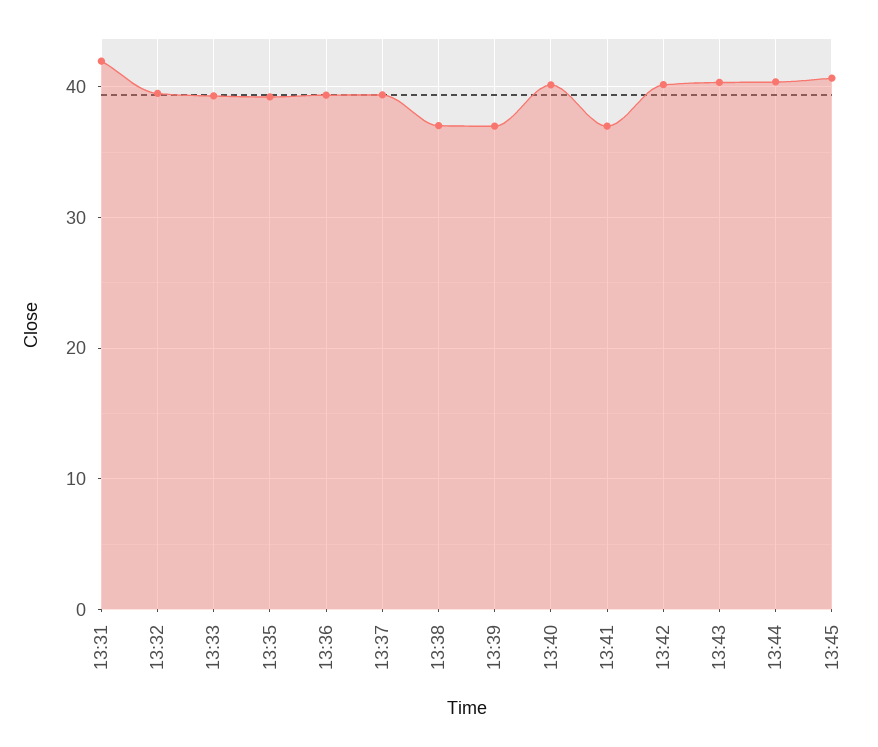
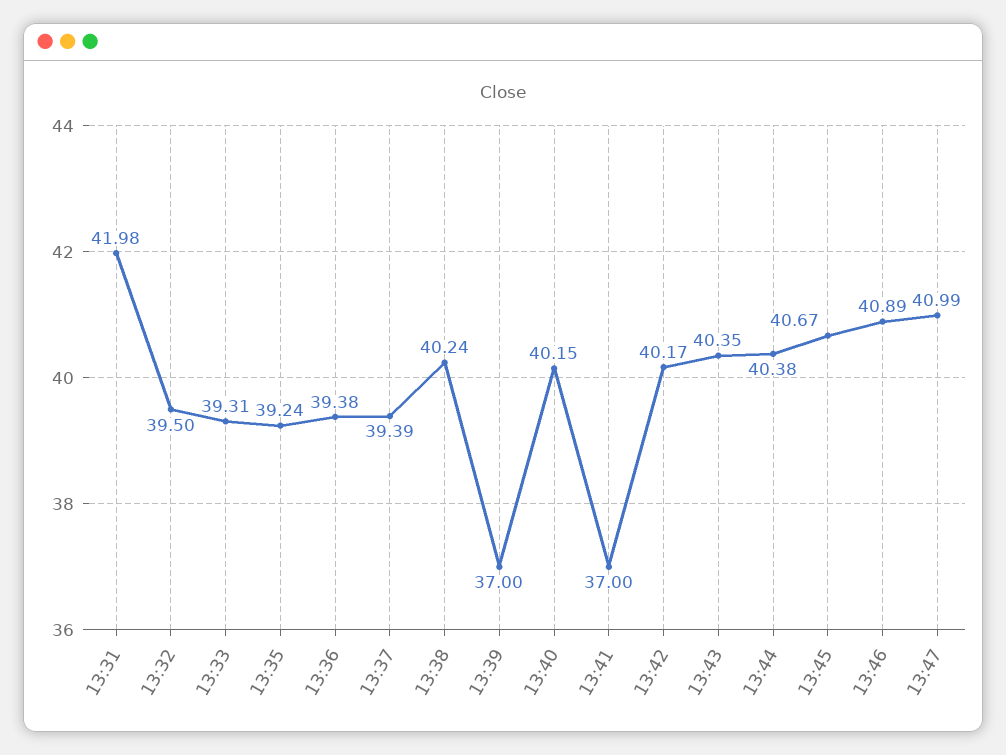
13:38: 37 -> 40.24
13:46: none -> 40.89
13:47: none -> 40.99

